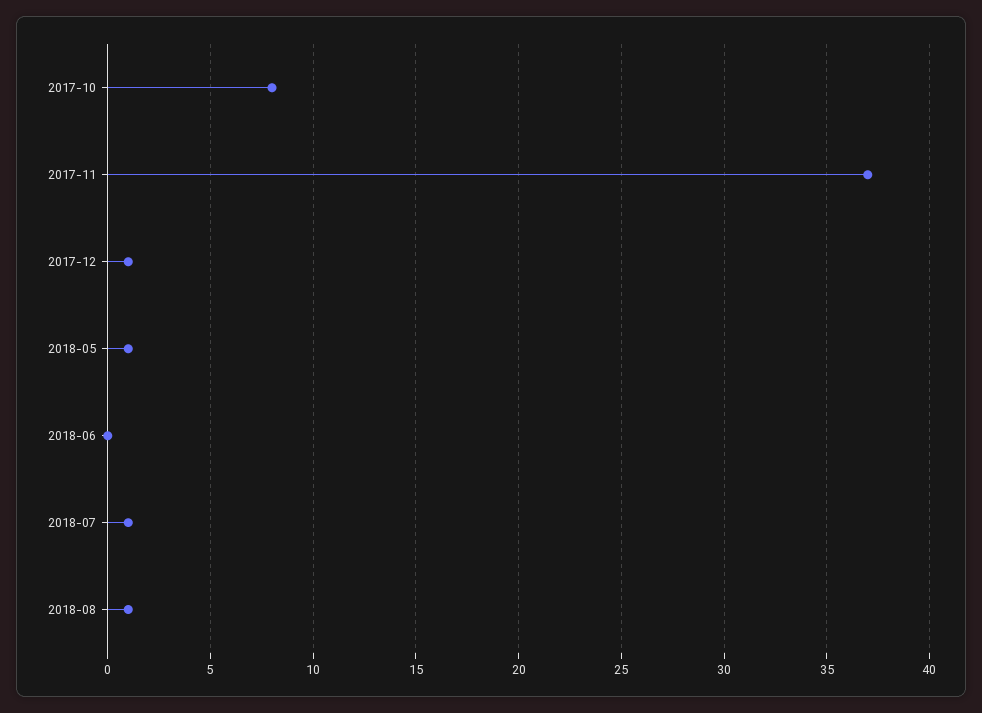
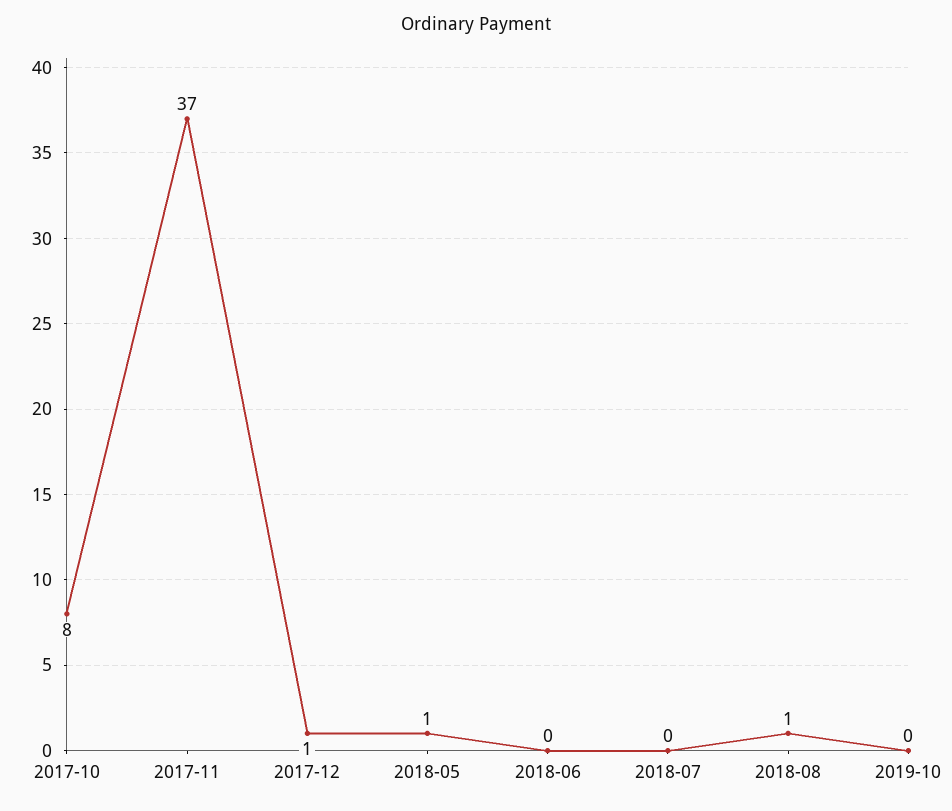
2018-07: 1 -> 0
2019-10: none -> 0

